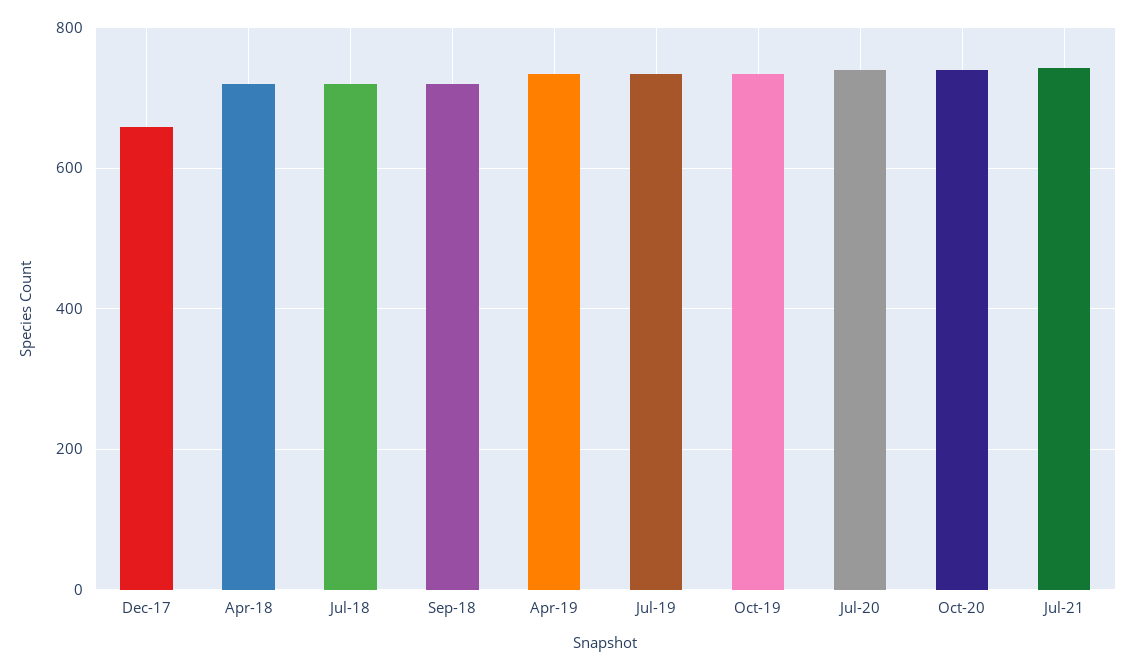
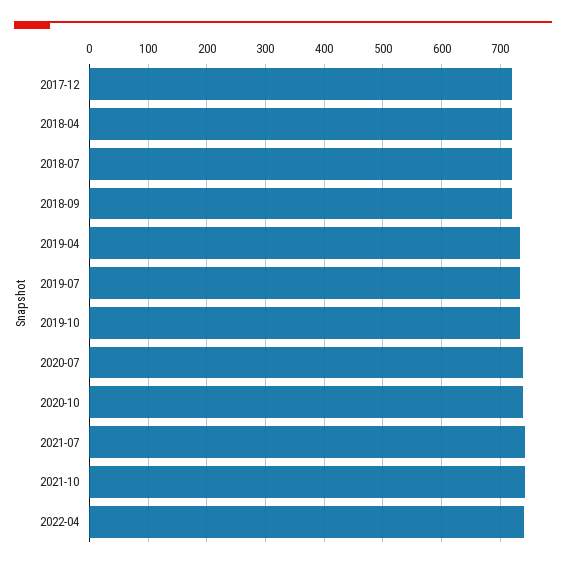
Dec-17: 660 -> 720
2021-10: none -> 740
2022-04: none -> 740

